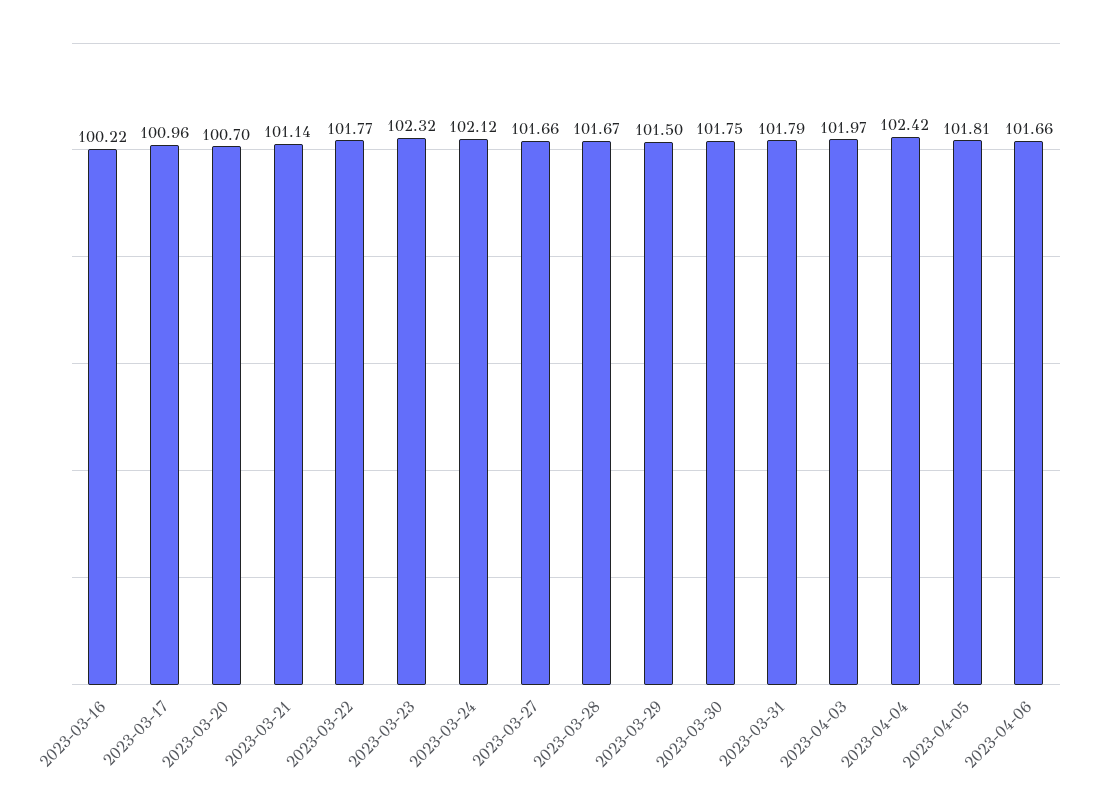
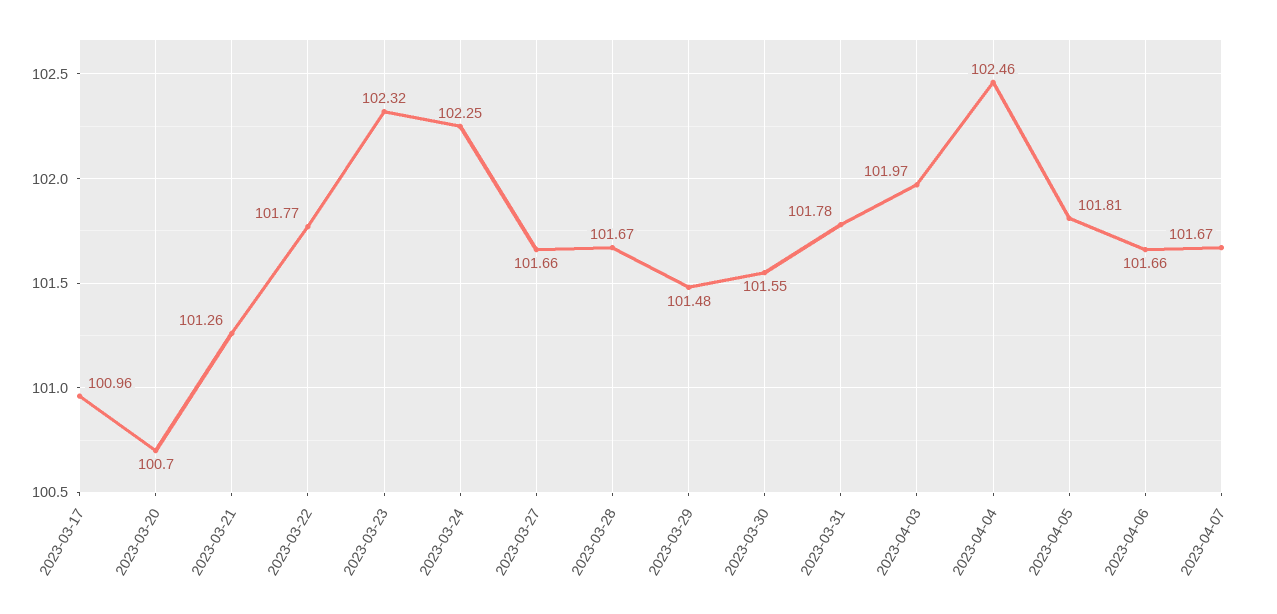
2023-03-16: 100.22 -> none
2023-03-21: 101.14 -> 101.26
2023-03-24: 102.12 -> 102.25
2023-03-29: 101.5 -> 101.48
2023-03-30: 101.75 -> 101.55
2023-03-31: 101.79 -> 101.78
2023-04-04: 102.42 -> 102.46
2023-04-07: none -> 101.67

